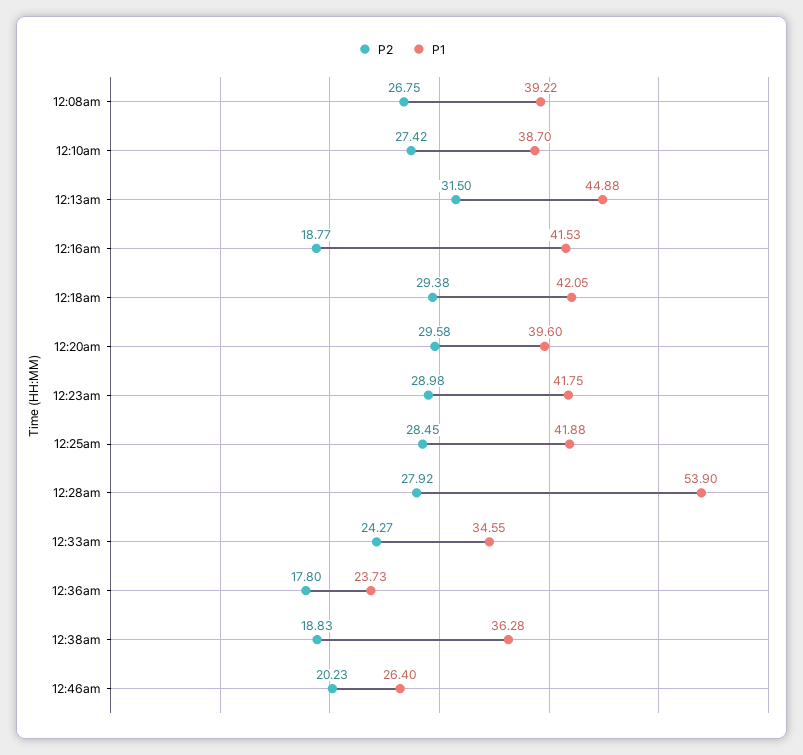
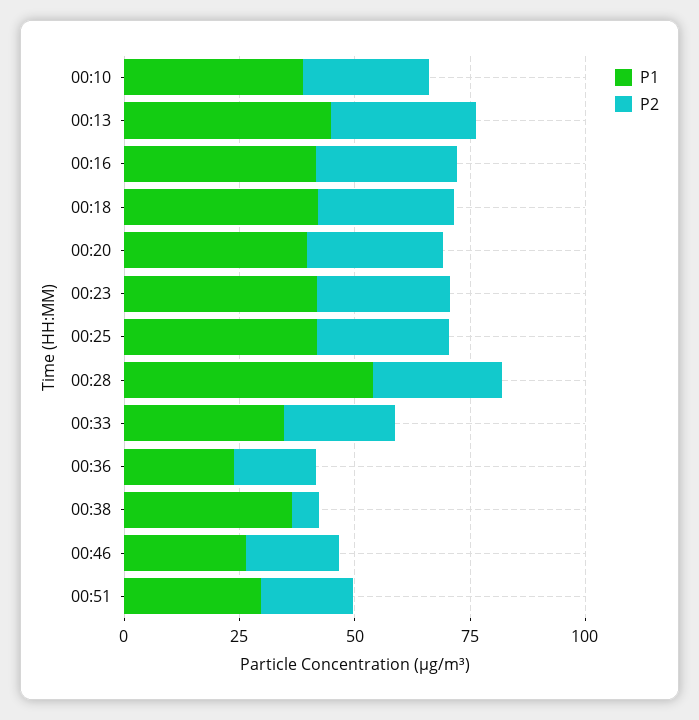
P2, 12:08am: 26.75 -> none
P1, 12:08am: 39.22 -> none
P2, 12:16am: 18.77 -> 30
P2, 12:38am: 18.83 -> 5
P1, 00:51: none -> 30
P2, 00:51: none -> 20

